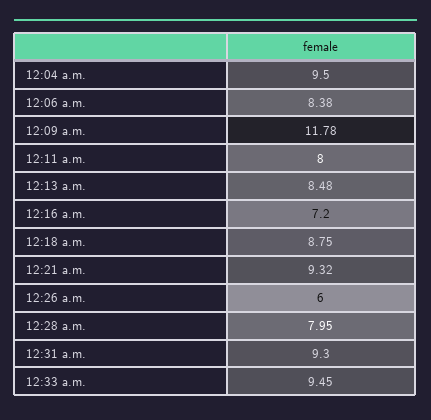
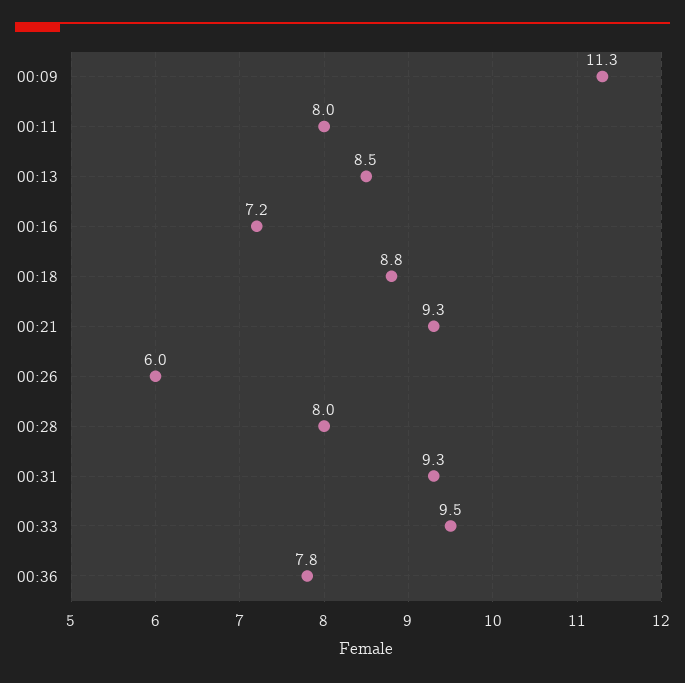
12:04 a.m.: 9.5 -> none
12:06 a.m.: 8.38 -> none
12:09 a.m.: 11.78 -> 11.3
00:36: none -> 7.8

